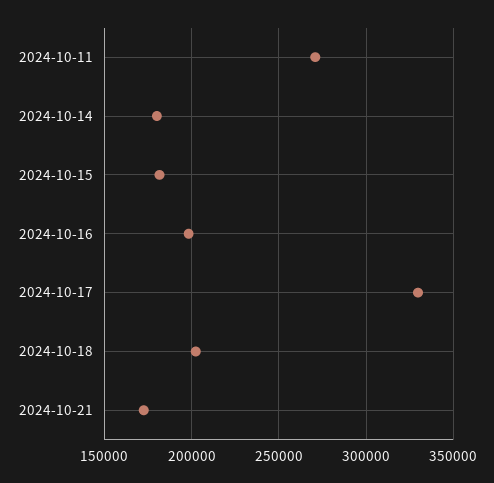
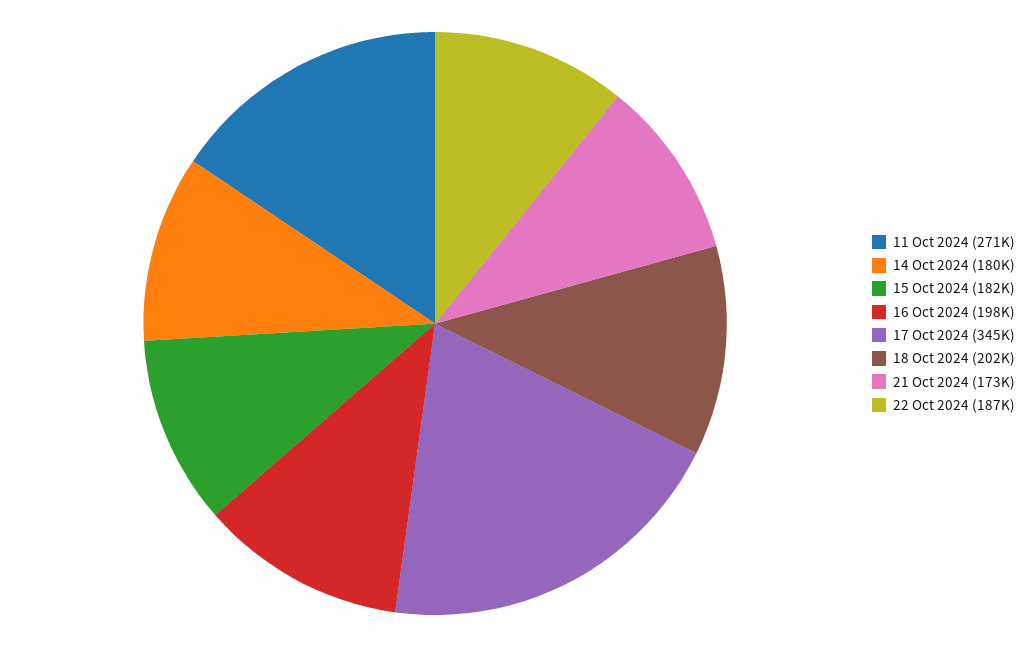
2024-10-17: 330000 -> 345000
22 Oct 2024: none -> 187000

